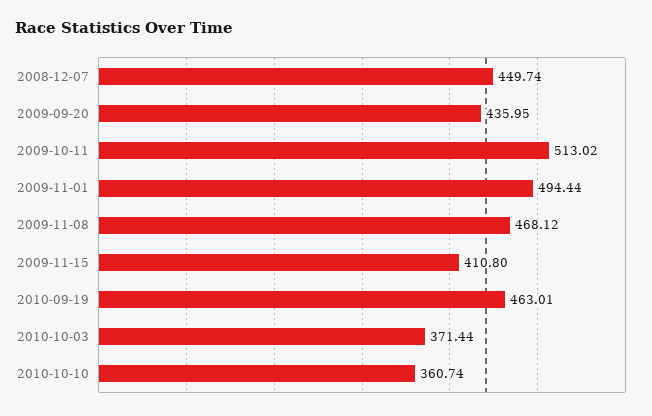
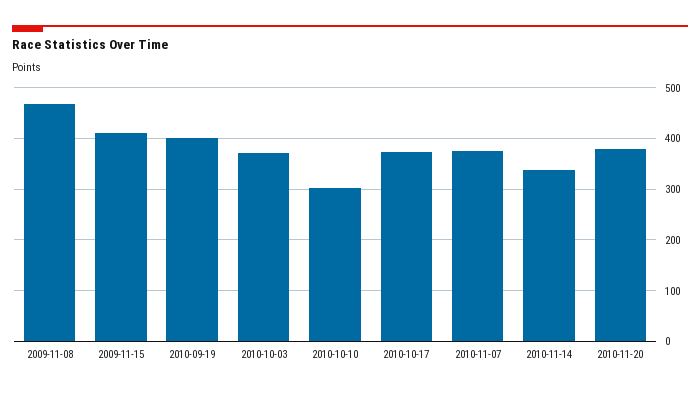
2008-12-07: 449.74 -> none
2009-09-20: 435.95 -> none
2009-10-11: 513.02 -> none
2009-11-01: 494.44 -> none
2010-09-19: 463.01 -> 400
2010-10-10: 360.74 -> 300
2010-10-17: none -> 380
2010-11-07: none -> 380
2010-11-14: none -> 340
2010-11-20: none -> 380

